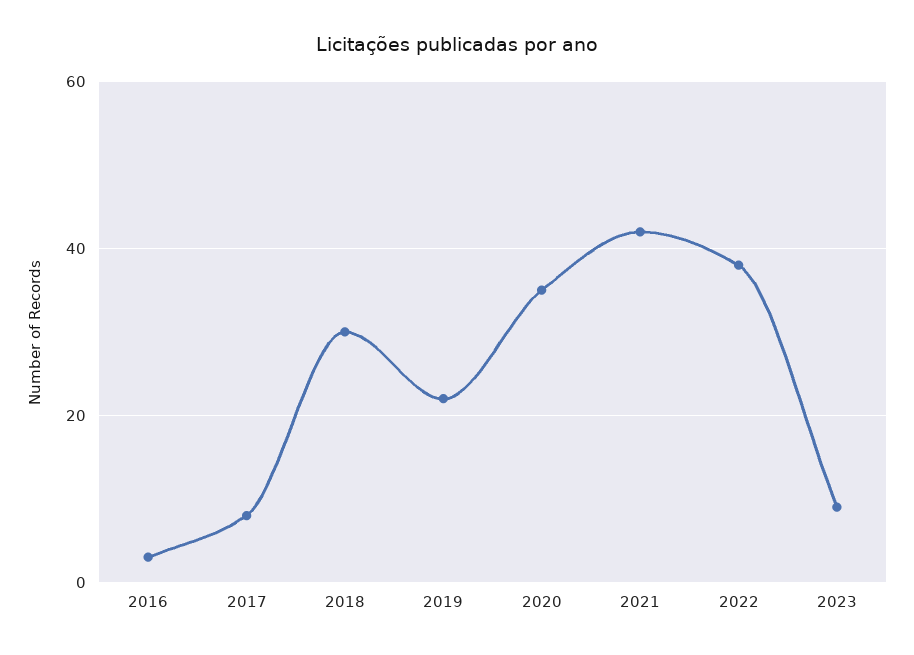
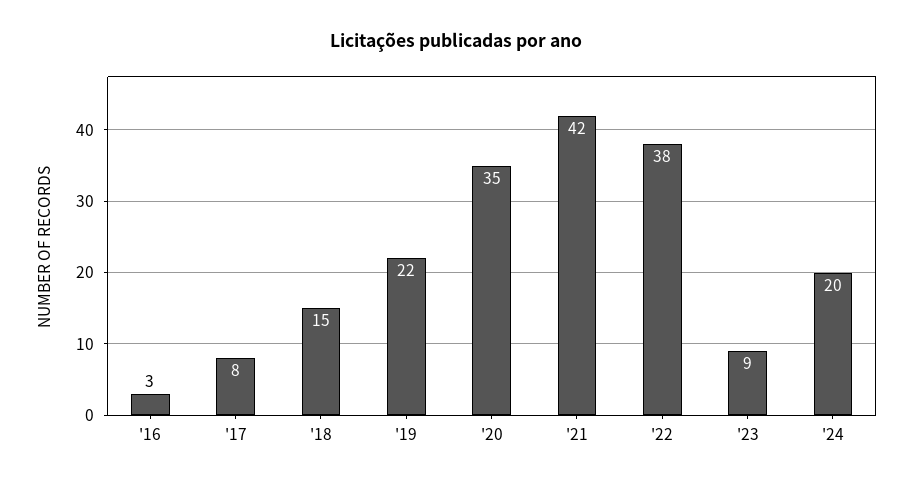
2018: 30 -> 15
'24: none -> 20

